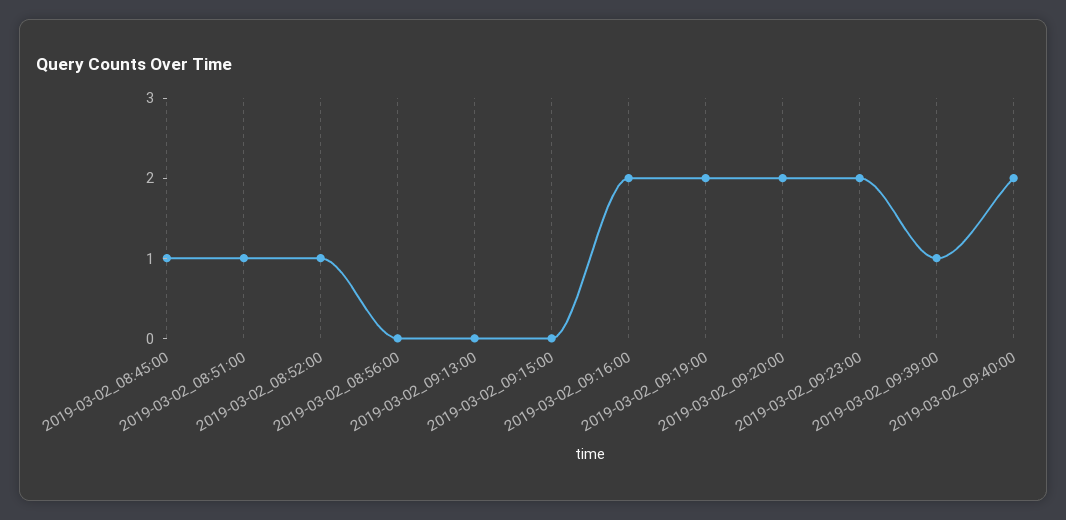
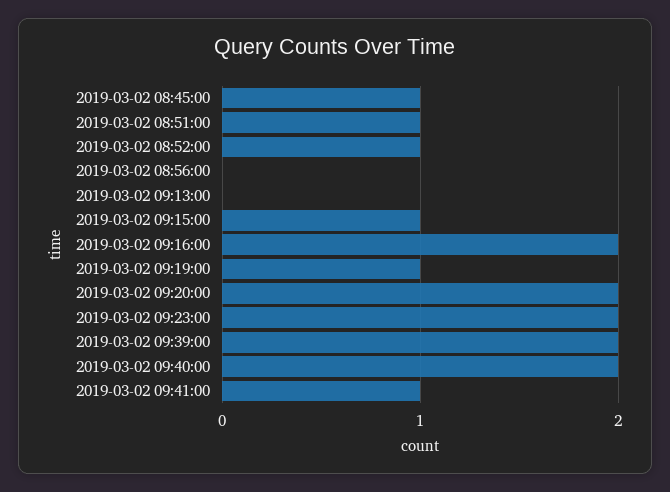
2019-03-02_09:15:00: 0 -> 1
2019-03-02_09:19:00: 2 -> 1
2019-03-02_09:39:00: 1 -> 2
2019-03-02 09:41:00: none -> 1

